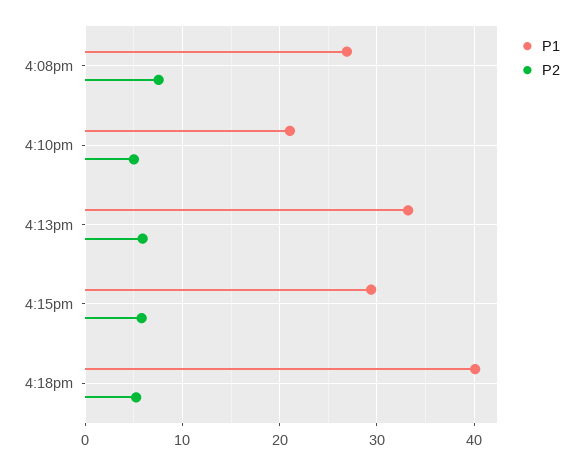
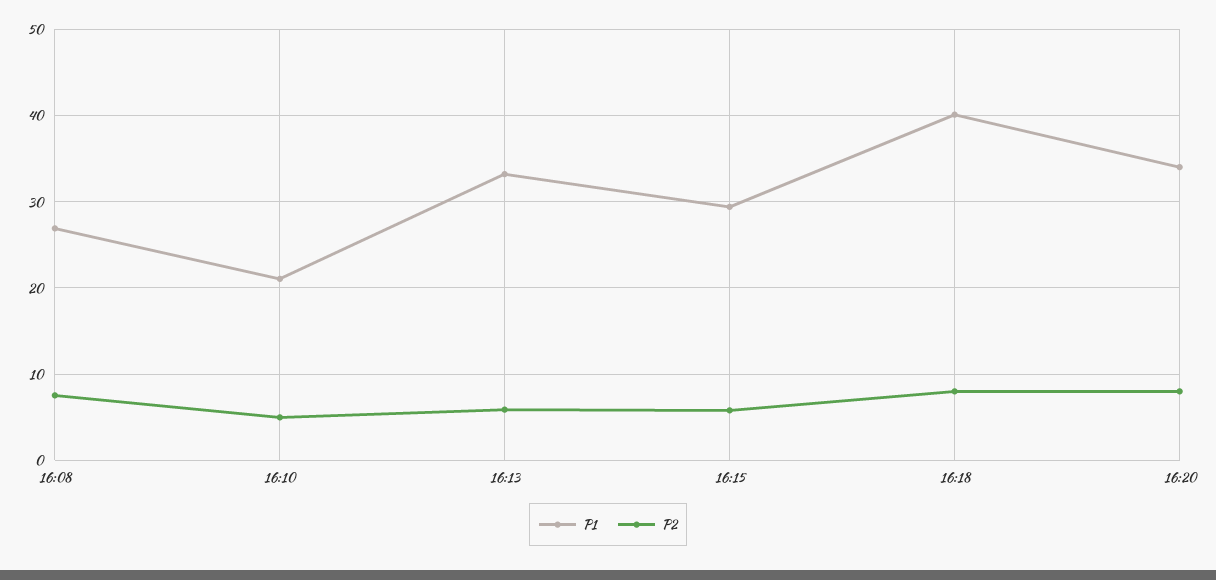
P2, 4:18pm: 5 -> 8
P1, 16:20: none -> 34
P2, 16:20: none -> 8

